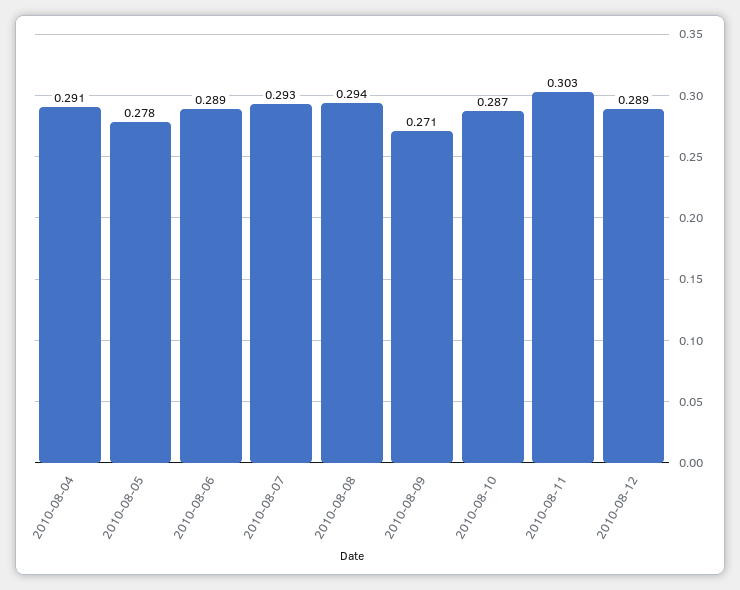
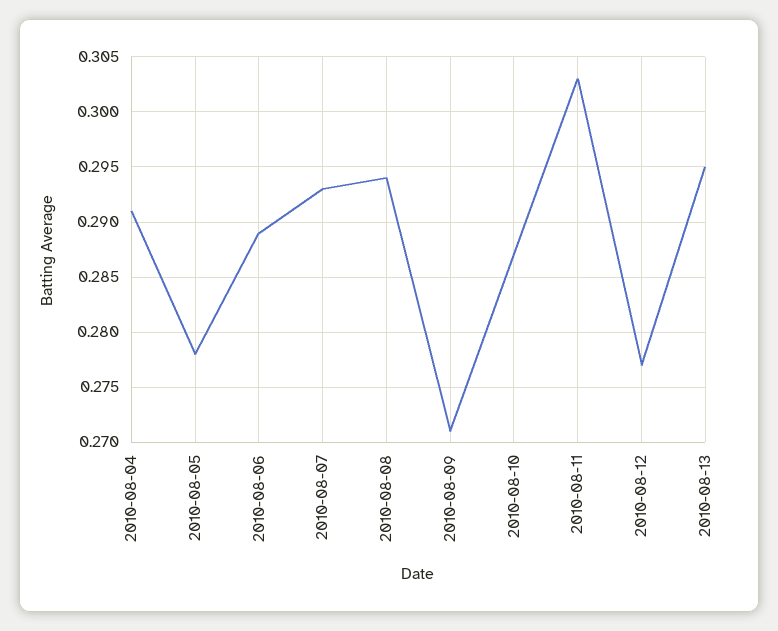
2010-08-12: 0.289 -> 0.277
2010-08-13: none -> 0.295

